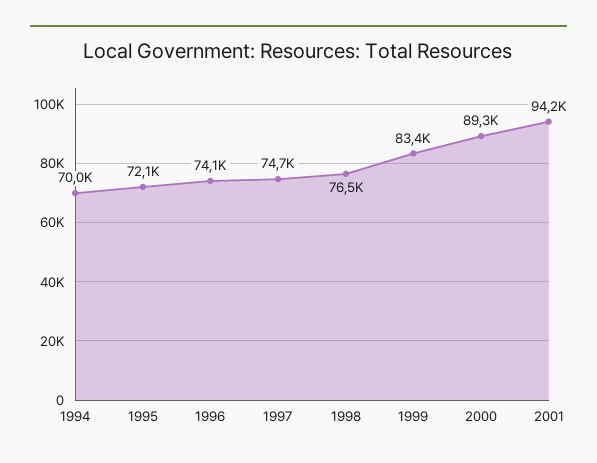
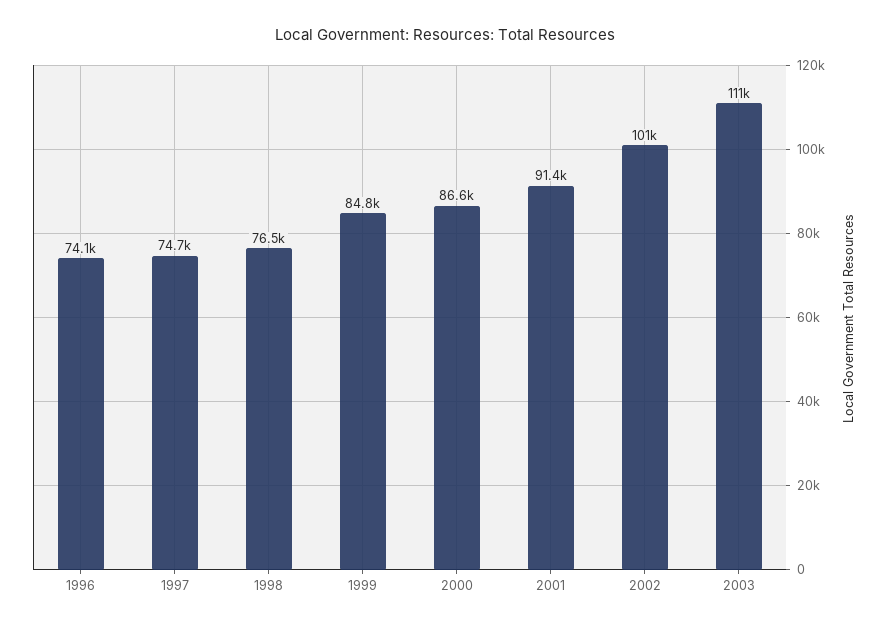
1994: 70000 -> none
1995: 72100 -> none
1999: 83400 -> 84800
2000: 89300 -> 86600
2001: 94200 -> 91400
2002: none -> 101000
2003: none -> 111000

